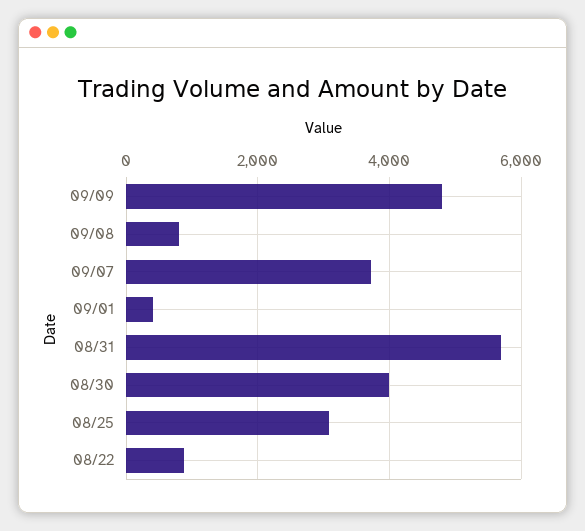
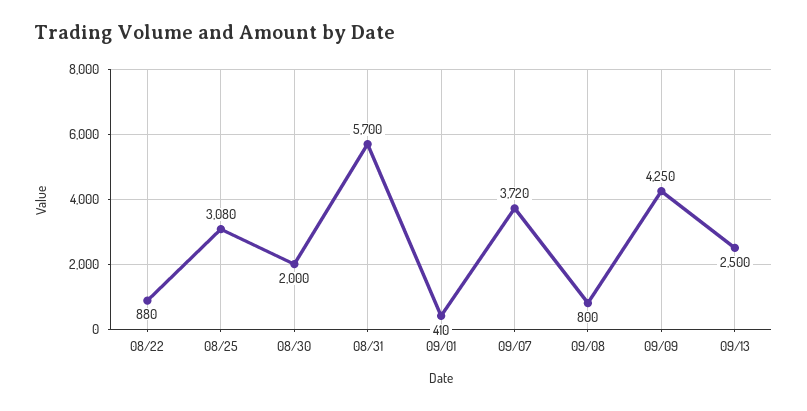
09/09: 4800 -> 4250
08/30: 4000 -> 2000
09/13: none -> 2500

